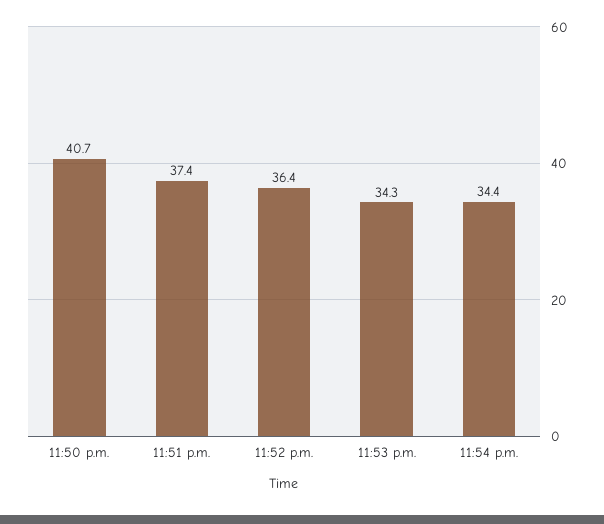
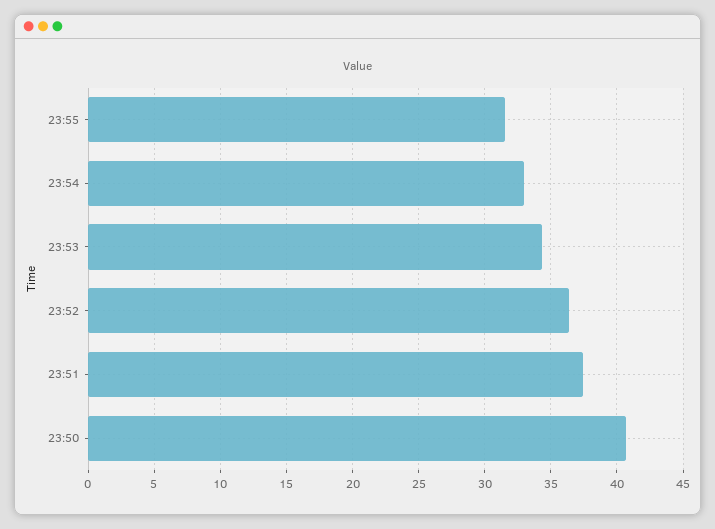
11:54 p.m.: 34.4 -> 33
23:55: none -> 31.5

